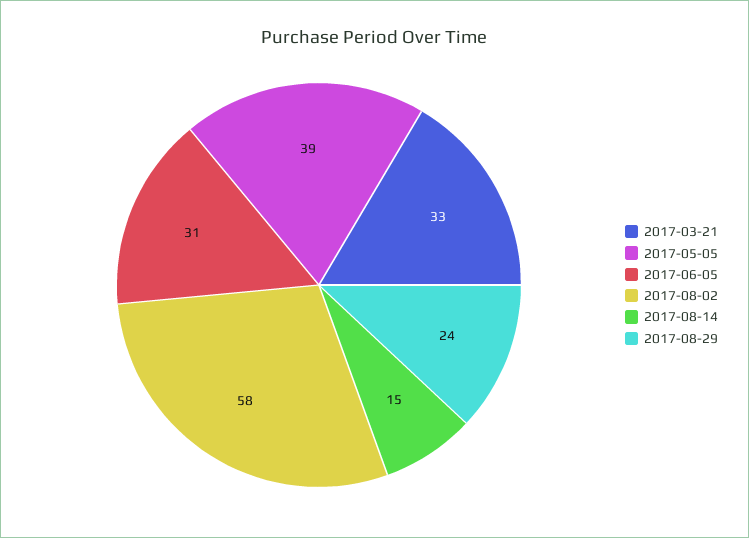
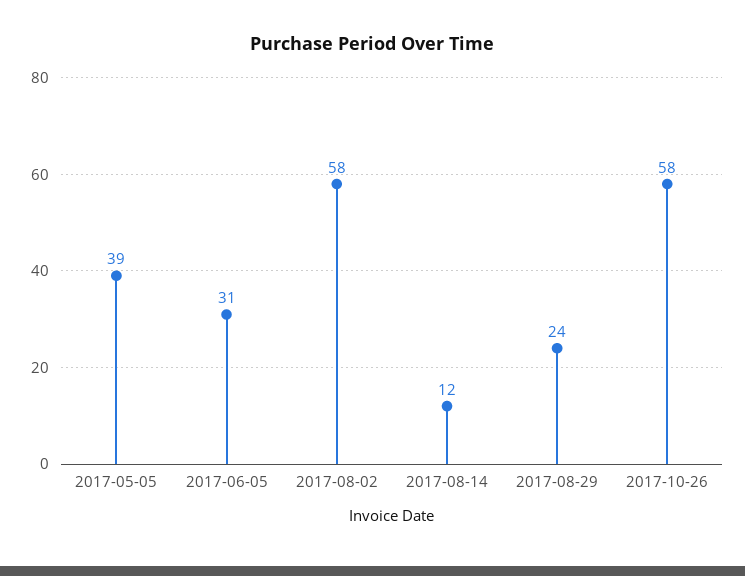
2017-03-21: 33 -> none
2017-08-14: 15 -> 12
2017-10-26: none -> 58

